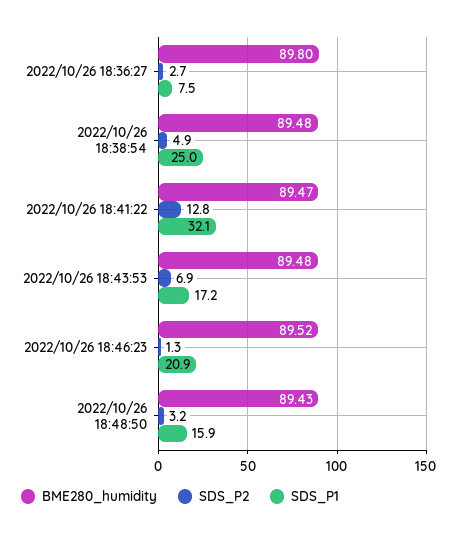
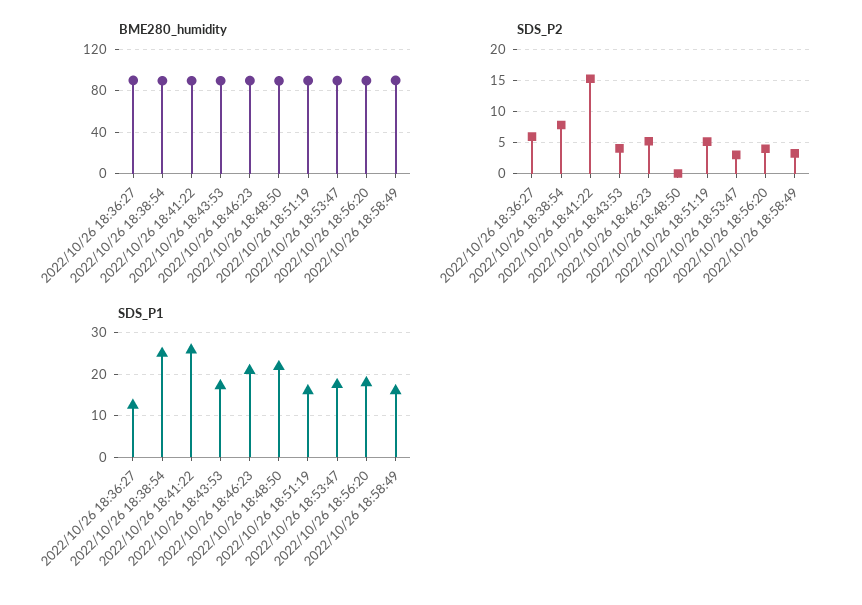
SDS_P2, 2022/10/26 18:36:27: 2.7 -> 6
SDS_P1, 2022/10/26 18:36:27: 7.5 -> 12
SDS_P2, 2022/10/26 18:38:54: 4.9 -> 8
SDS_P2, 2022/10/26 18:41:22: 12.8 -> 15
SDS_P1, 2022/10/26 18:41:22: 32.1 -> 26
SDS_P2, 2022/10/26 18:43:53: 6.9 -> 4
SDS_P2, 2022/10/26 18:46:23: 1.3 -> 5
SDS_P2, 2022/10/26 18:48:50: 3.2 -> 0
SDS_P1, 2022/10/26 18:48:50: 15.9 -> 22
BME280_humidity, 2022/10/26 18:51:19: none -> 90
BME280_humidity, 2022/10/26 18:53:47: none -> 90
BME280_humidity, 2022/10/26 18:56:20: none -> 90
BME280_humidity, 2022/10/26 18:58:49: none -> 90
SDS_P2, 2022/10/26 18:51:19: none -> 5
SDS_P2, 2022/10/26 18:53:47: none -> 3
SDS_P2, 2022/10/26 18:56:20: none -> 4
SDS_P2, 2022/10/26 18:58:49: none -> 3
SDS_P1, 2022/10/26 18:51:19: none -> 16
SDS_P1, 2022/10/26 18:53:47: none -> 18
SDS_P1, 2022/10/26 18:56:20: none -> 18
SDS_P1, 2022/10/26 18:58:49: none -> 16

